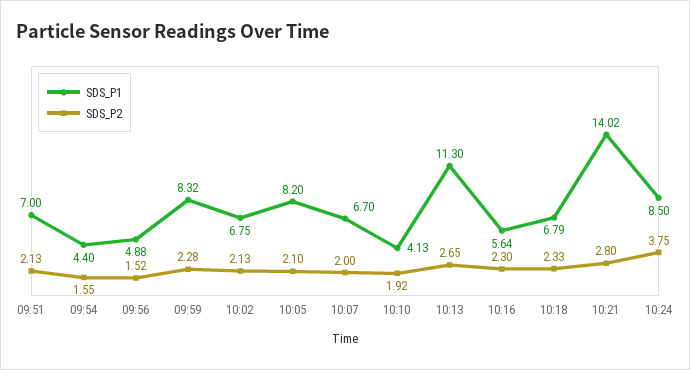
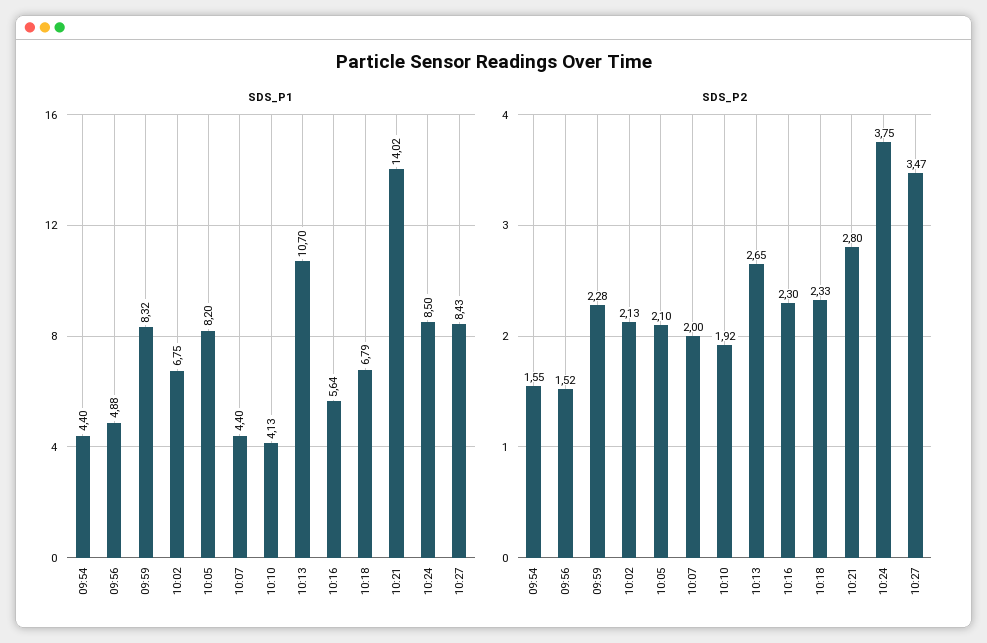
SDS_P1, 09:51: 7 -> none
SDS_P2, 09:51: 2.13 -> none
SDS_P1, 10:07: 6.7 -> 4.4
SDS_P1, 10:13: 11.3 -> 10.7
SDS_P1, 10:27: none -> 8.43
SDS_P2, 10:27: none -> 3.47

